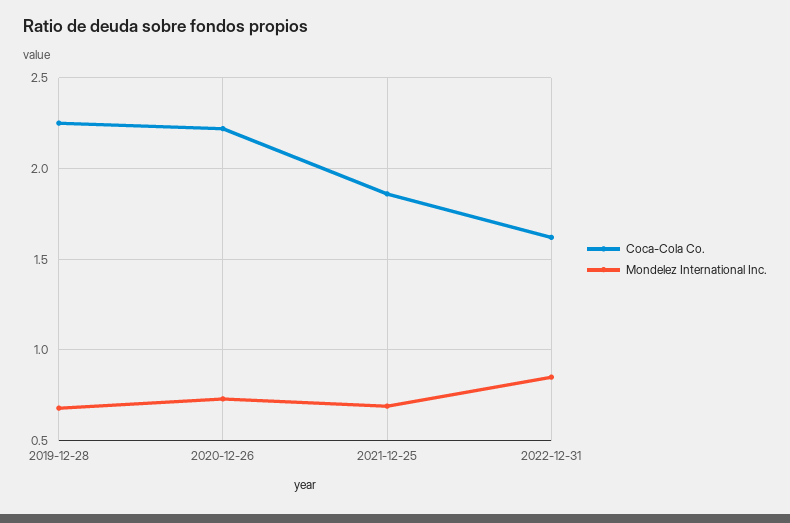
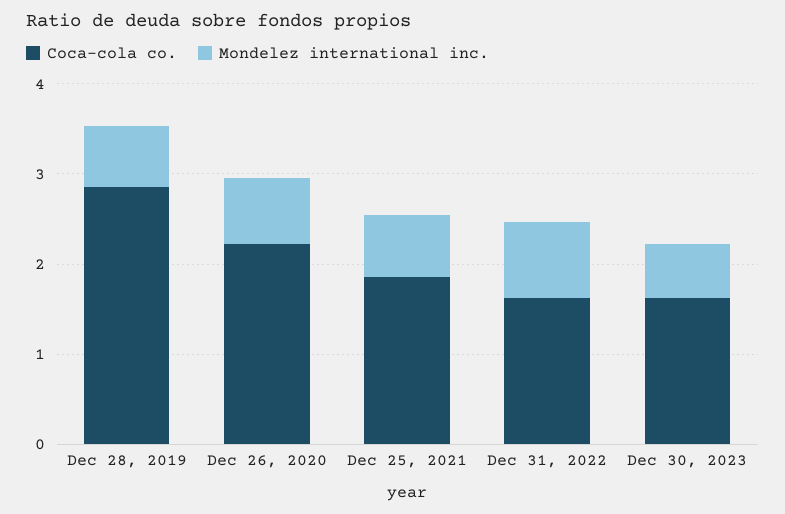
Coca-Cola Co., 2019-12-28: 2.25 -> 2.8
Coca-Cola Co., Dec 30, 2023: none -> 1.6
Mondelez International Inc., Dec 30, 2023: none -> 0.6

